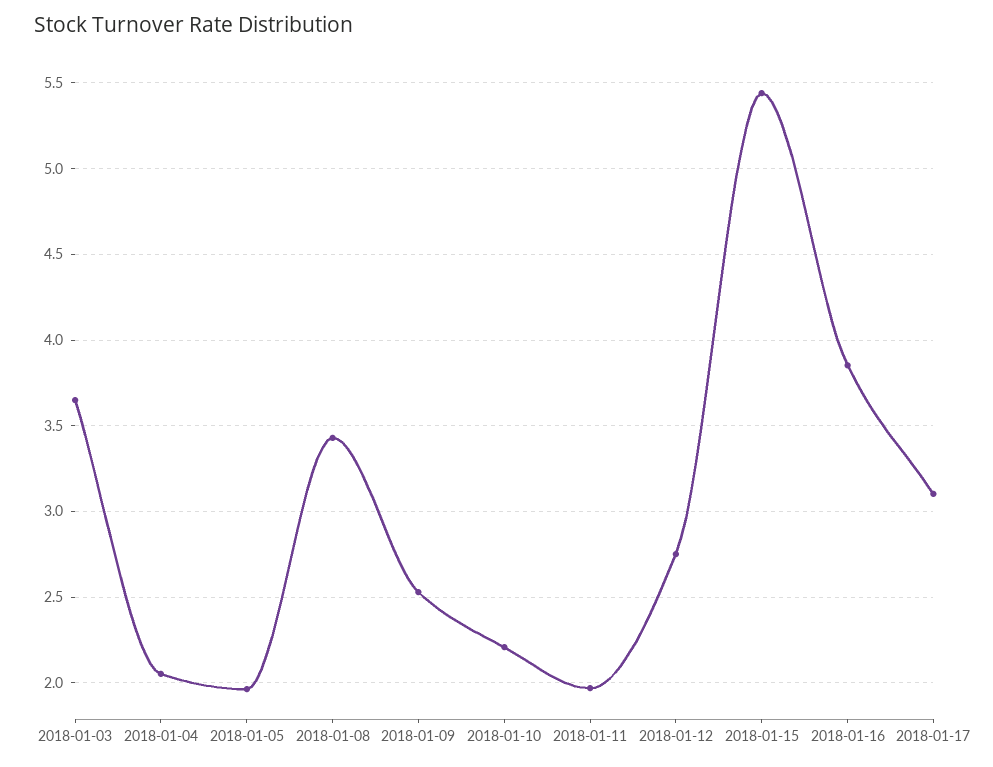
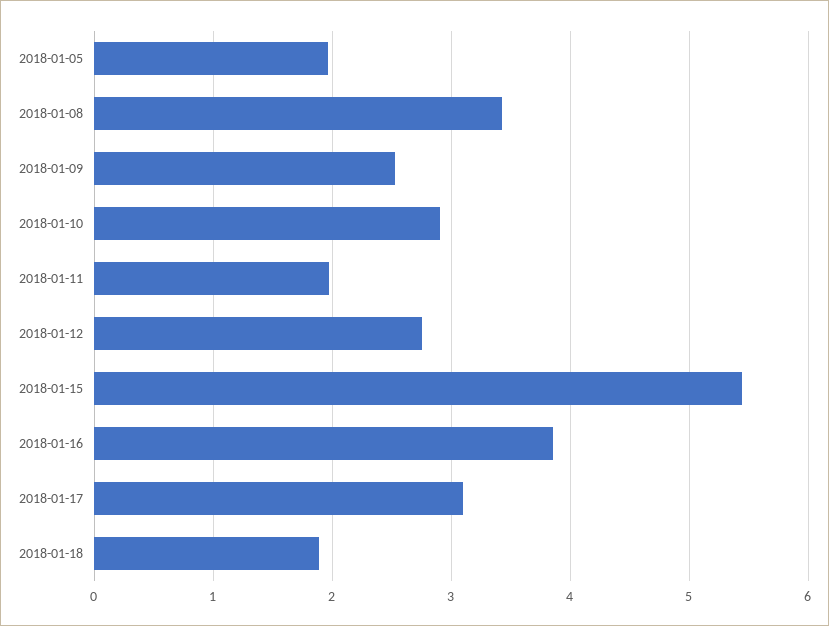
2018-01-03: 3.65 -> none
2018-01-04: 2.05 -> none
2018-01-10: 2.2 -> 2.9
2018-01-18: none -> 1.9

